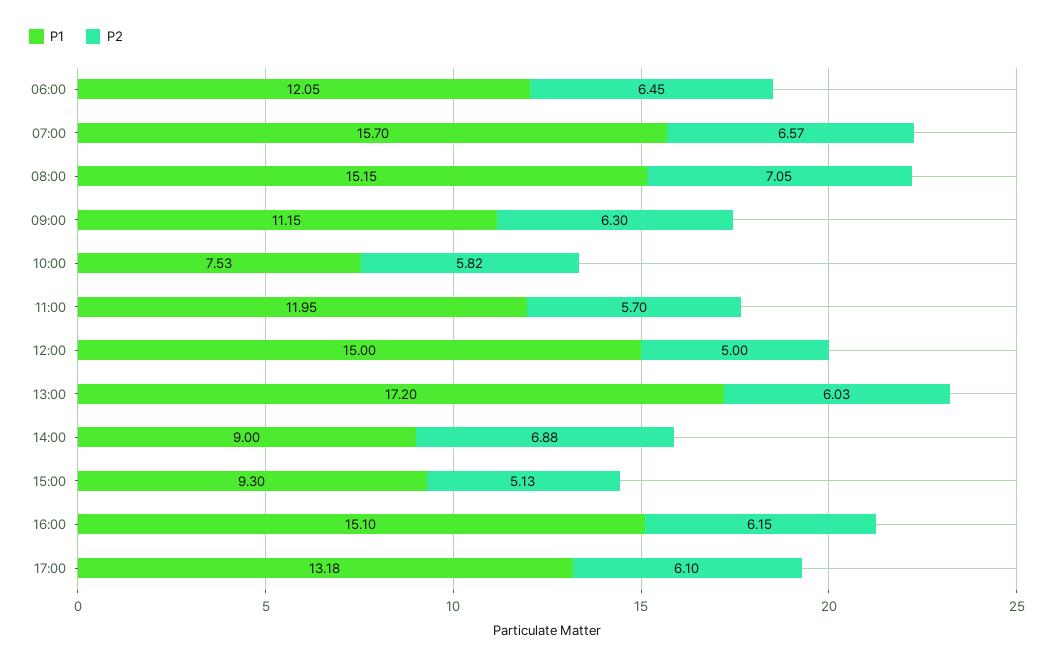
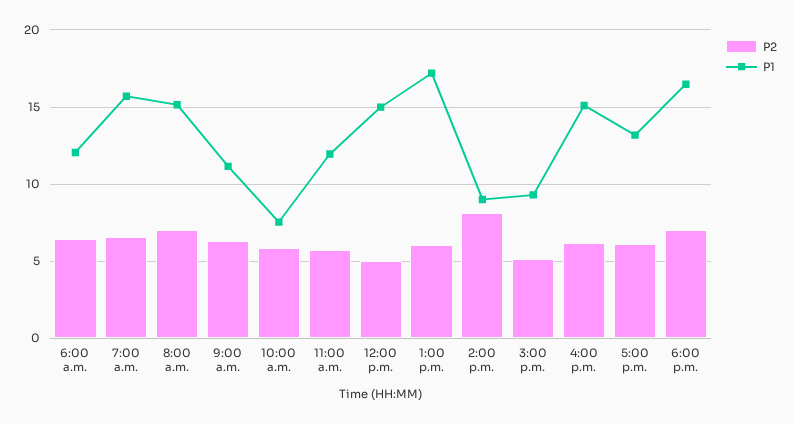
P2, 14:00: 6.88 -> 8
P2, 6:00 p.m.: none -> 7
P1, 6:00 p.m.: none -> 16.5

